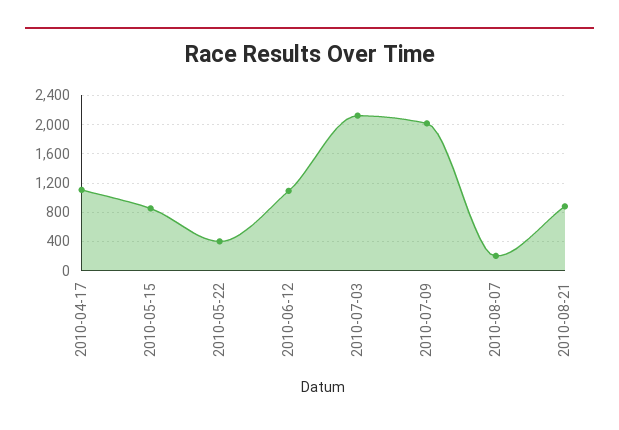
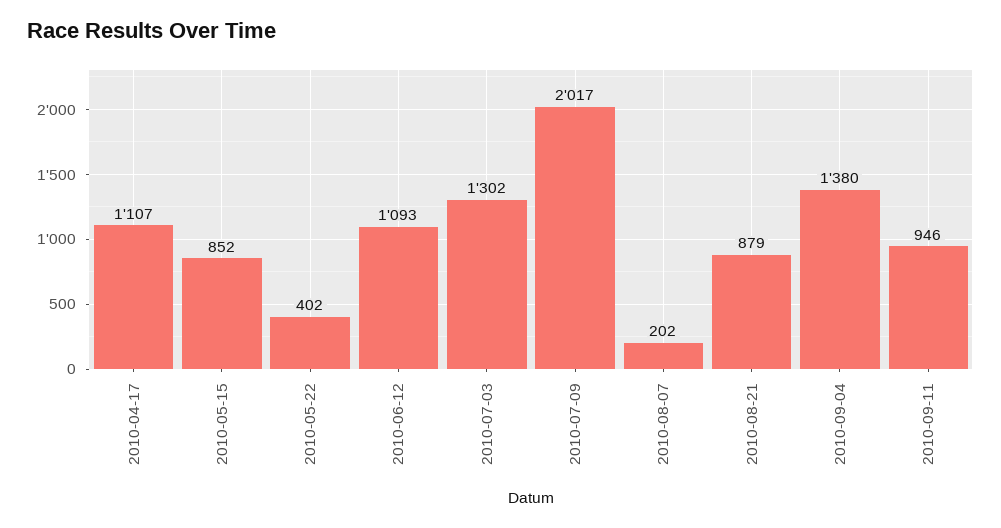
2010-07-03: 2100 -> 1302
2010-09-04: none -> 1380
2010-09-11: none -> 946

